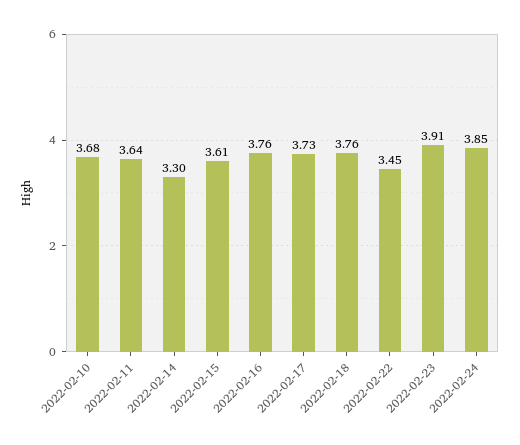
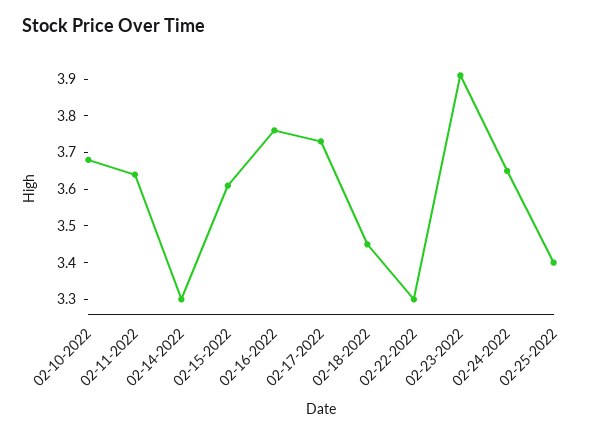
2022-02-18: 3.76 -> 3.45
2022-02-22: 3.45 -> 3.3
2022-02-24: 3.85 -> 3.65
02-25-2022: none -> 3.4

